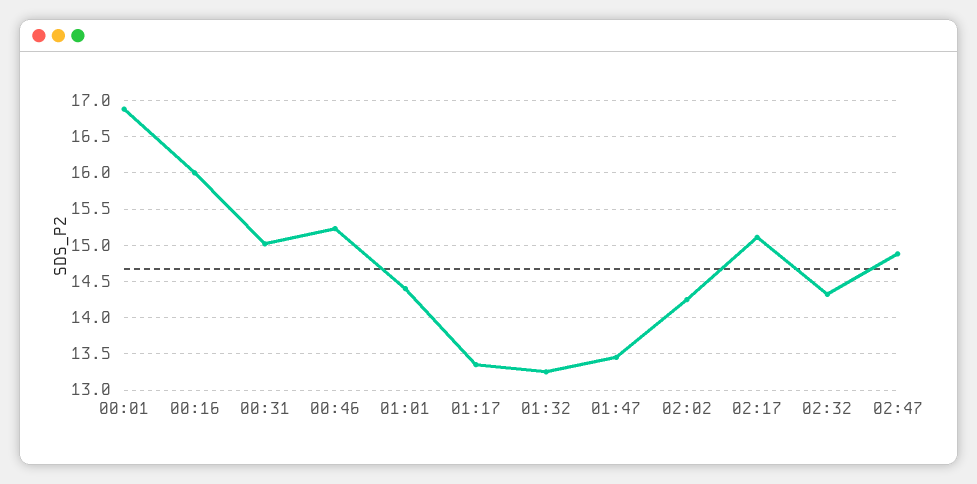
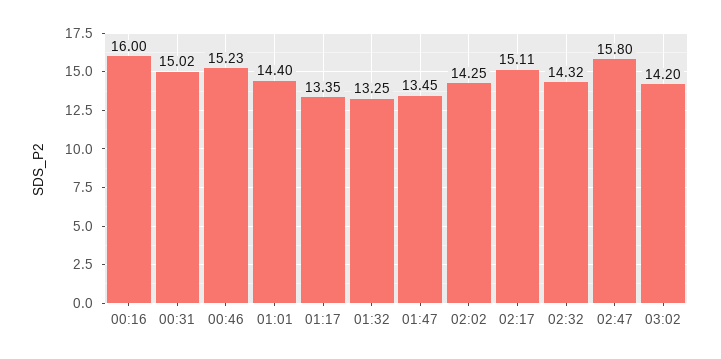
00:01: 16.9 -> none
02:47: 14.9 -> 15.8
03:02: none -> 14.2

